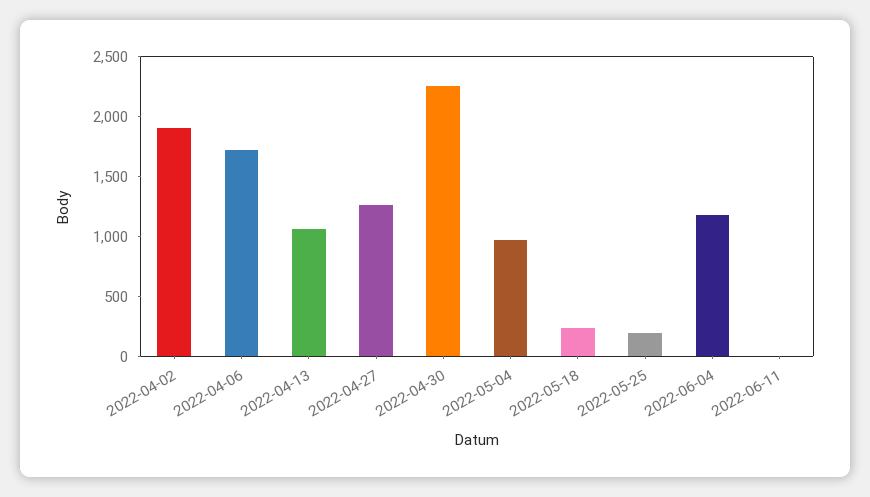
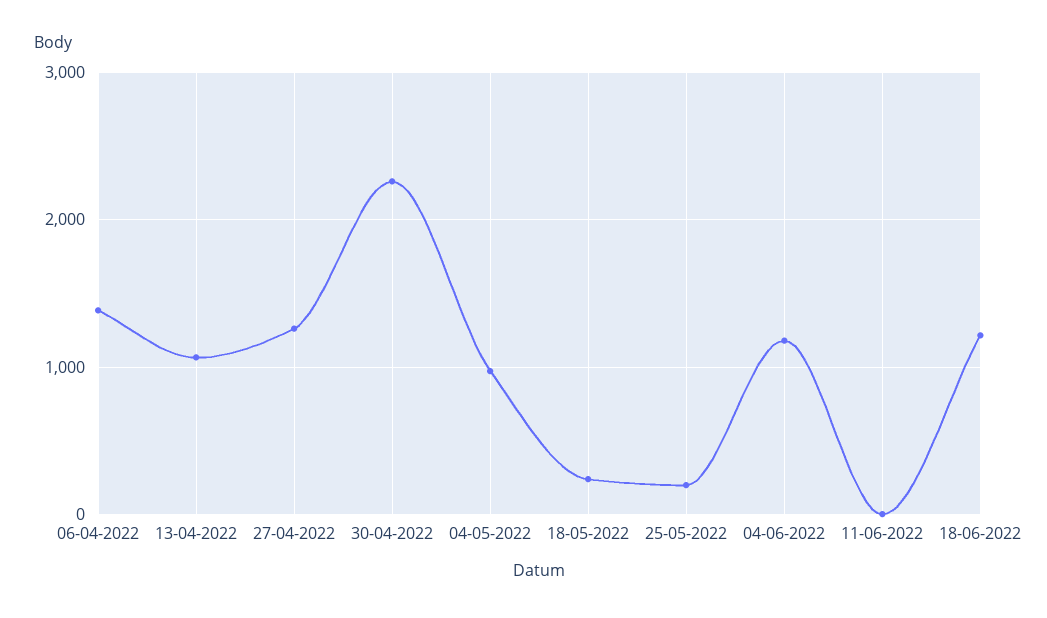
2022-04-02: 1900 -> none
2022-04-06: 1700 -> 1400
18-06-2022: none -> 1200

